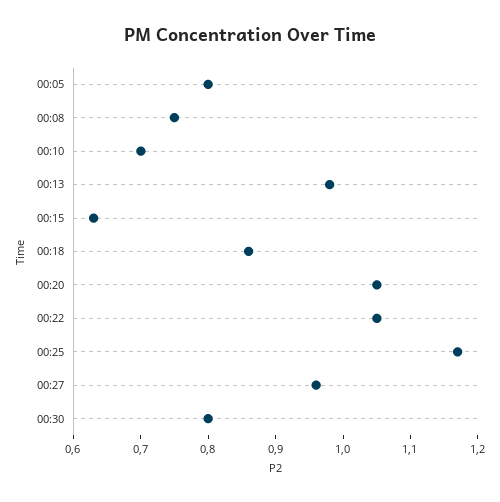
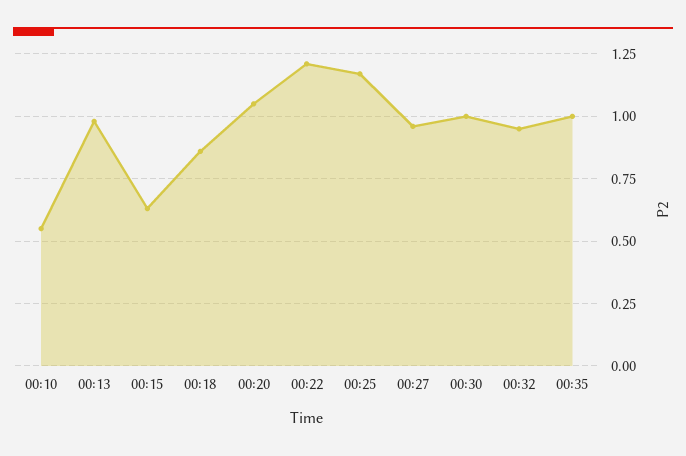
00:05: 0.8 -> none
00:08: 0.75 -> none
00:10: 0.7 -> 0.55
00:22: 1.05 -> 1.2
00:30: 0.8 -> 1
00:32: none -> 0.95
00:35: none -> 1

